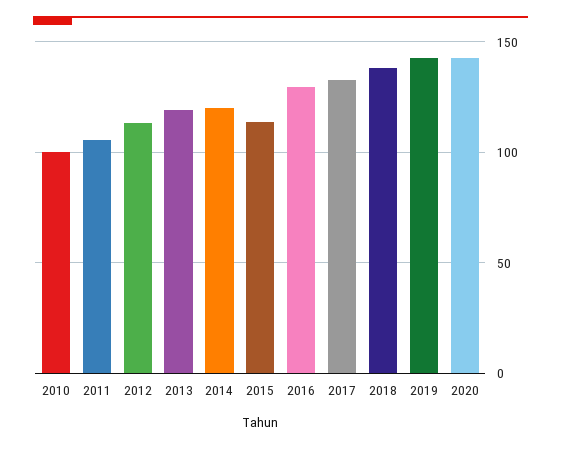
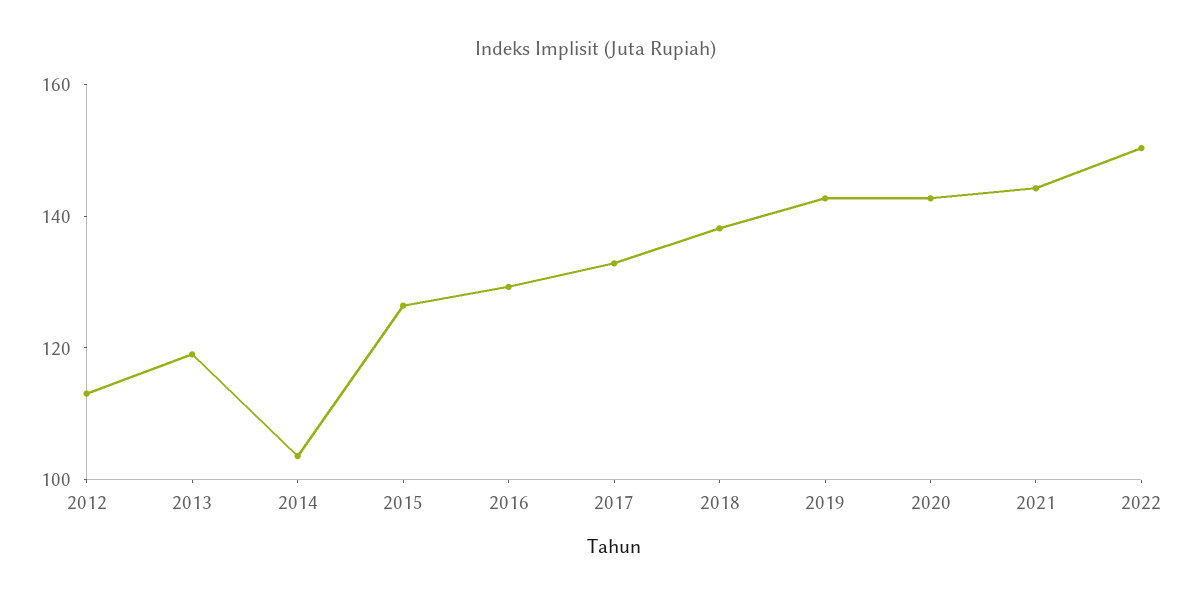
2010: 100 -> none
2011: 105 -> none
2014: 120 -> 105
2015: 115 -> 125
2021: none -> 145
2022: none -> 150

